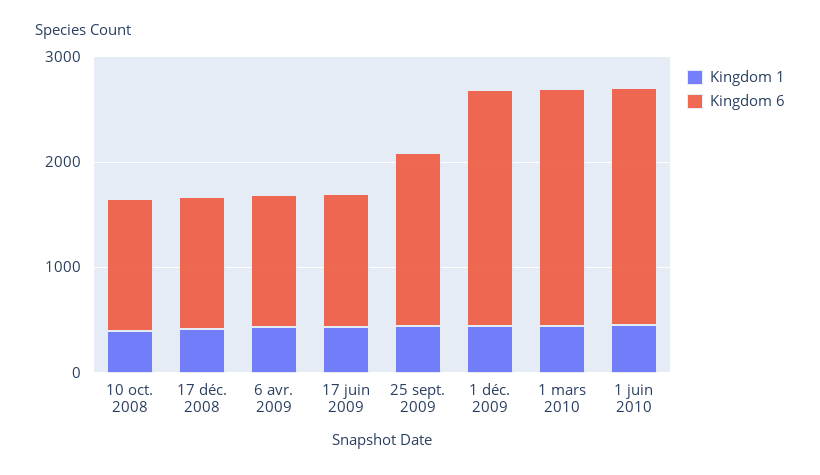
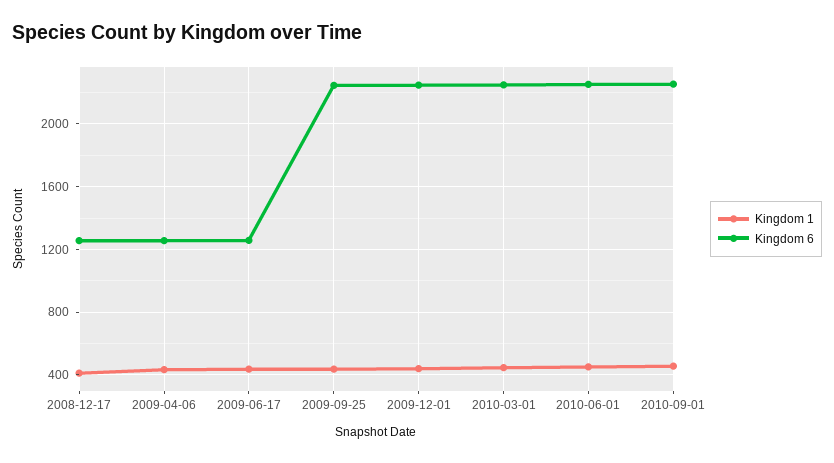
Kingdom 1, 10 oct. 2008: 400 -> none
Kingdom 6, 10 oct. 2008: 1200 -> none
Kingdom 6, 25 sept. 2009: 1600 -> 2250
Kingdom 1, 2010-09-01: none -> 450
Kingdom 6, 2010-09-01: none -> 2250

